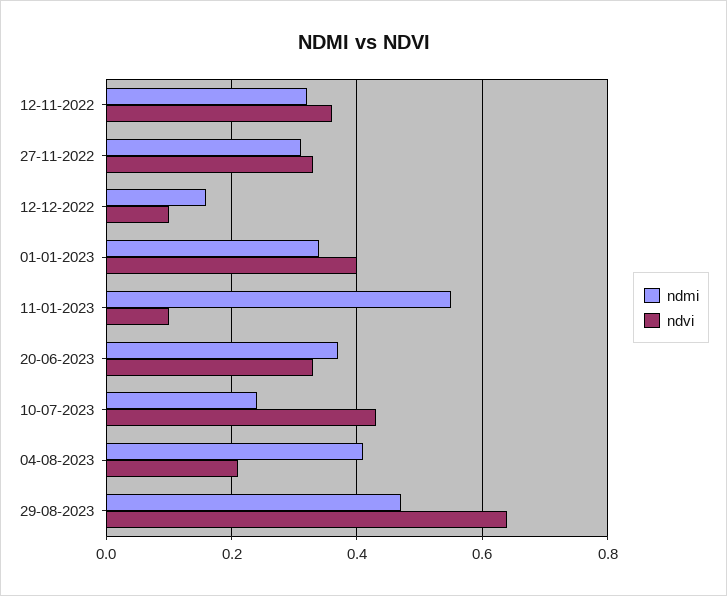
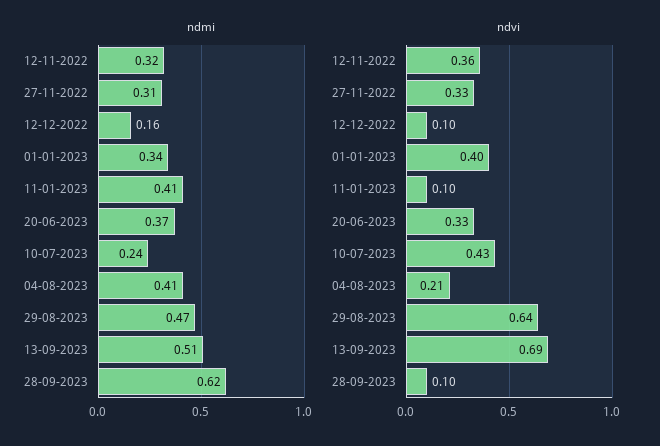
ndmi, 11-01-2023: 0.55 -> 0.41
ndmi, 13-09-2023: none -> 0.51
ndmi, 28-09-2023: none -> 0.62
ndvi, 13-09-2023: none -> 0.69
ndvi, 28-09-2023: none -> 0.1

